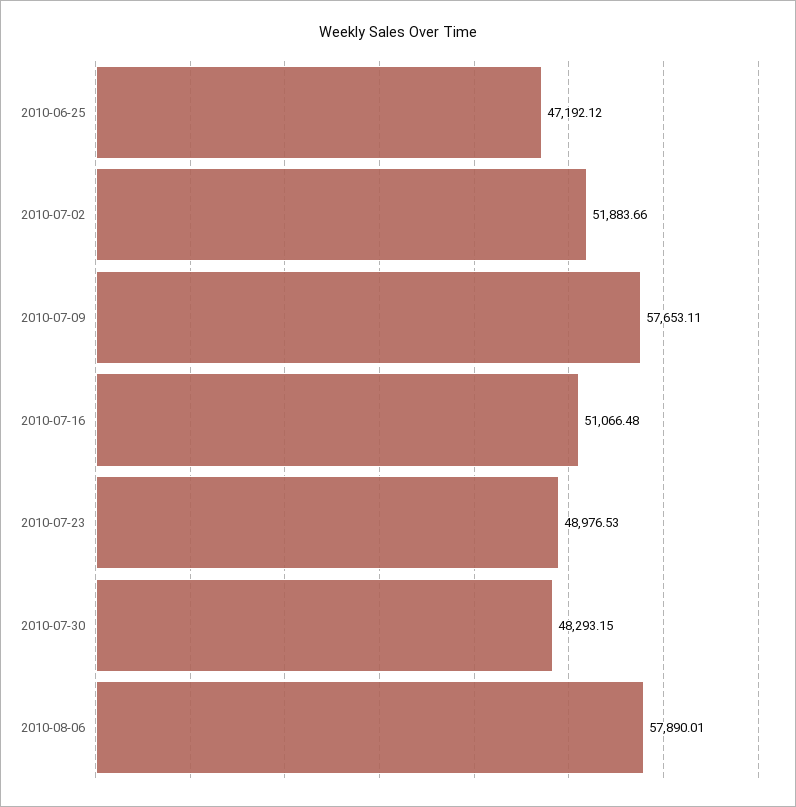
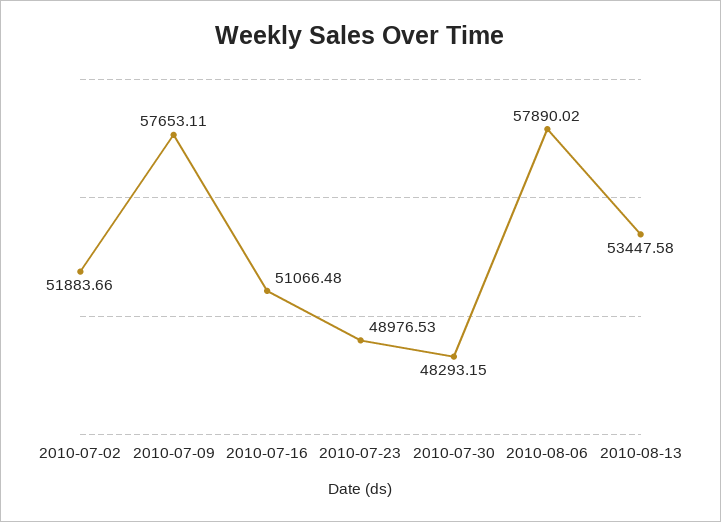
2010-06-25: 47192.12 -> none
2010-08-06: 57890.01 -> 57890.02
2010-08-13: none -> 53447.58

